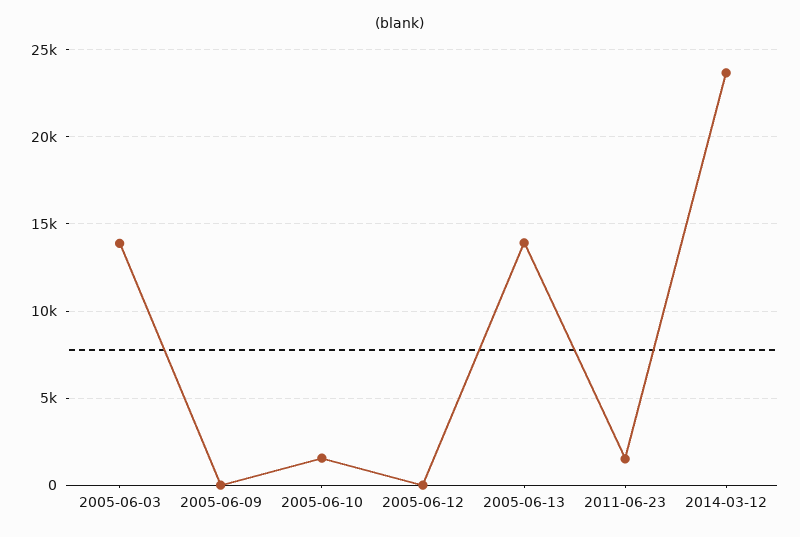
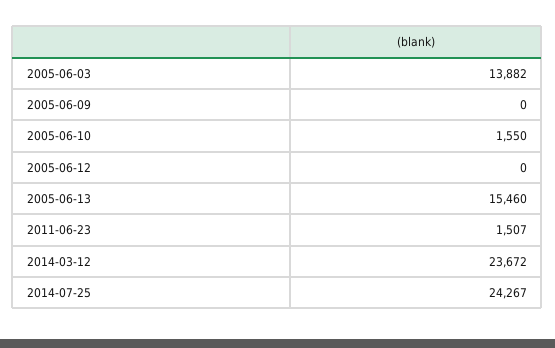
2005-06-13: 14000 -> 15460
2014-07-25: none -> 24267

